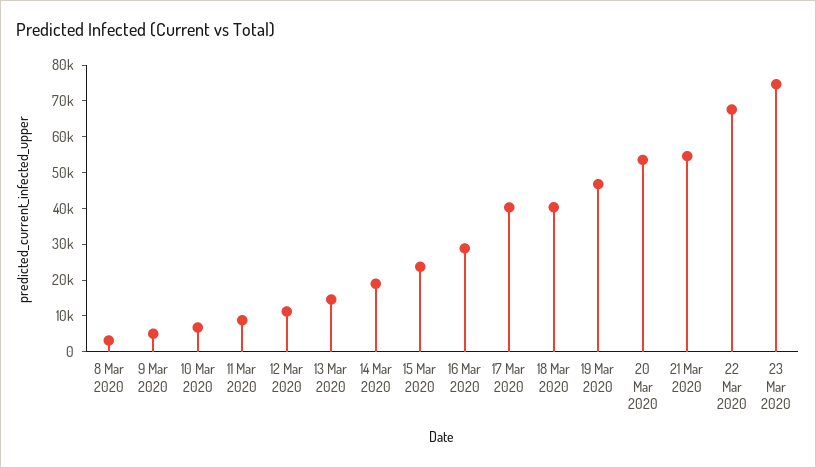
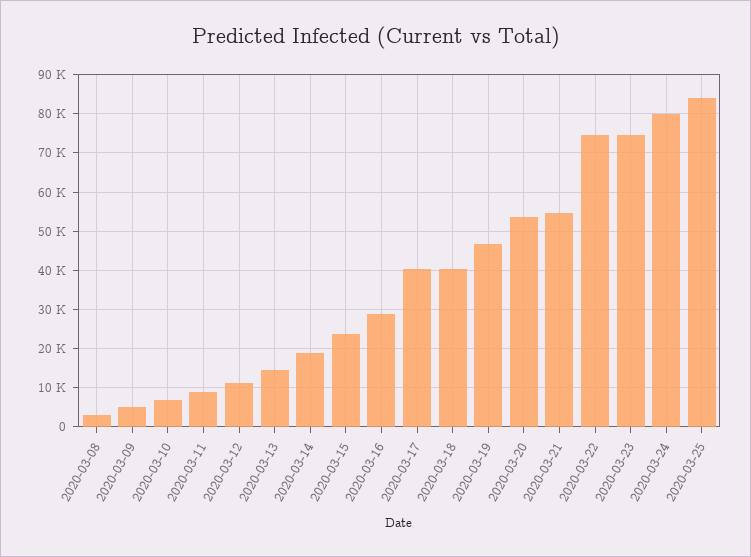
22 Mar 2020: 67500 -> 74000
2020-03-24: none -> 80000
2020-03-25: none -> 84000

